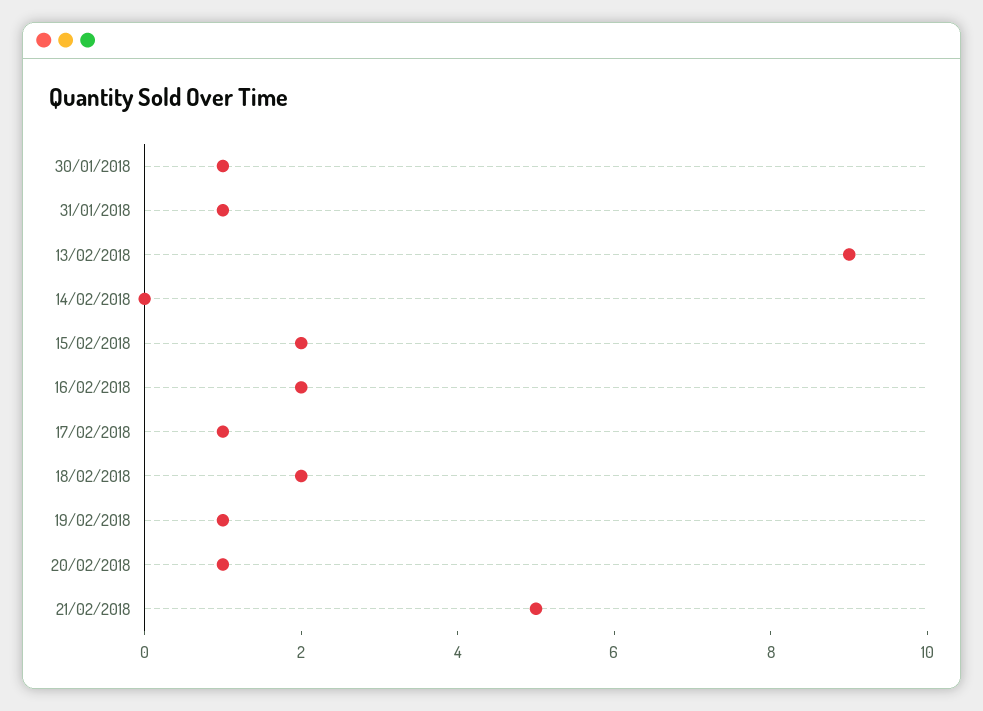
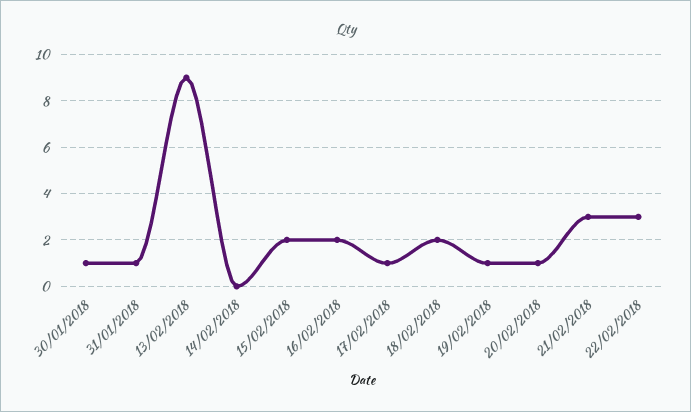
21/02/2018: 5 -> 3
22/02/2018: none -> 3

